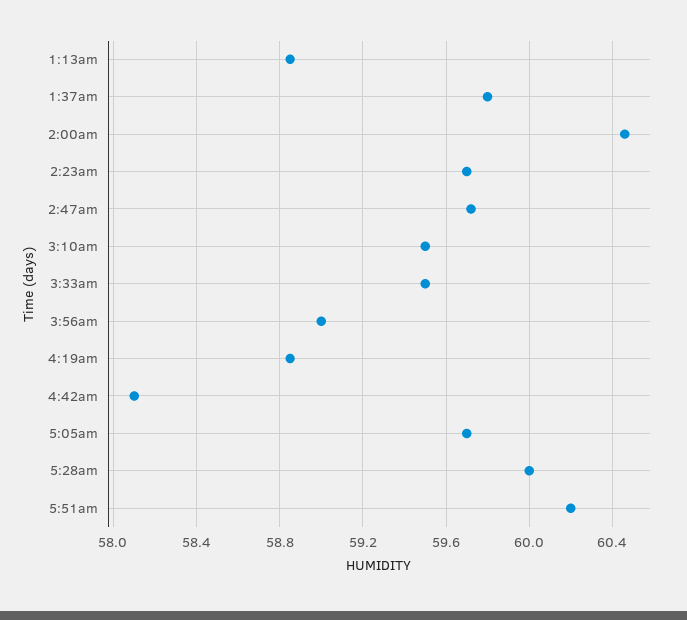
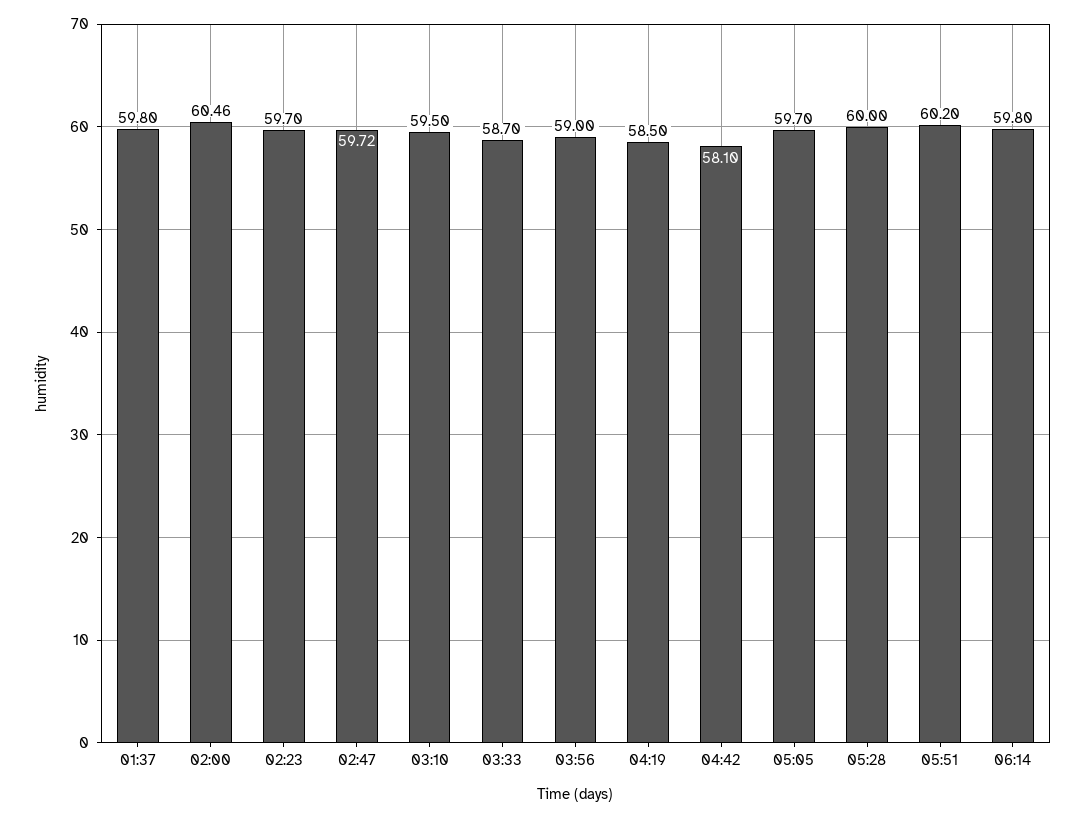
1:13am: 58.85 -> none
3:33am: 59.5 -> 58.7
4:19am: 58.85 -> 58.5
06:14: none -> 59.8

